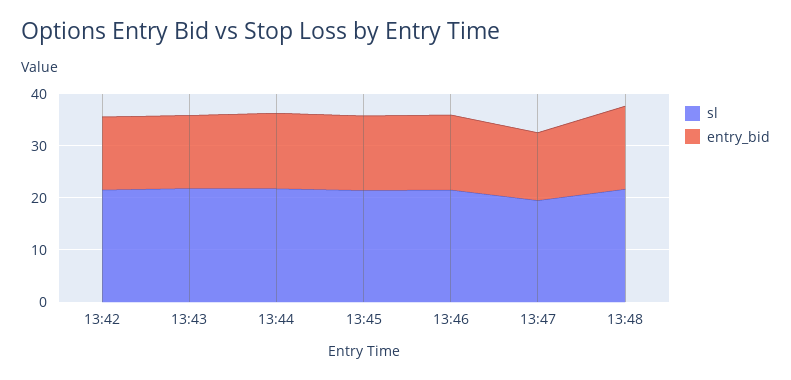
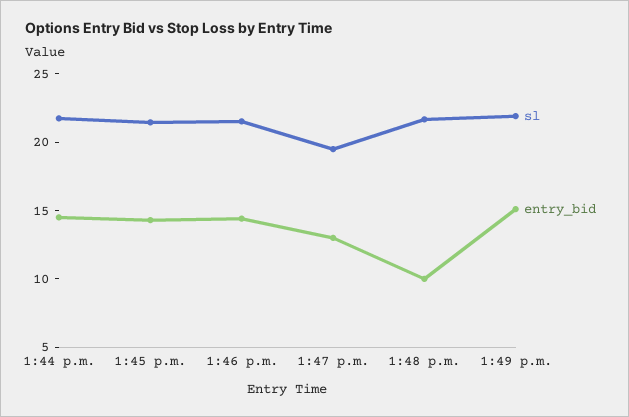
sl, 13:42: 22 -> none
entry_bid, 13:42: 14 -> none
sl, 13:43: 22 -> none
entry_bid, 13:43: 14 -> none
entry_bid, 13:48: 16 -> 10
sl, 1:49 p.m.: none -> 22
entry_bid, 1:49 p.m.: none -> 15

